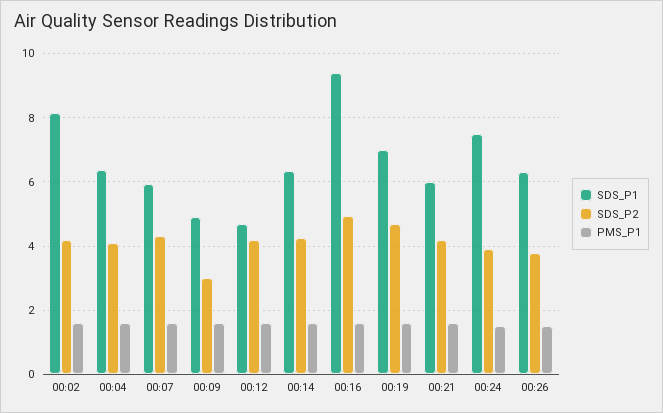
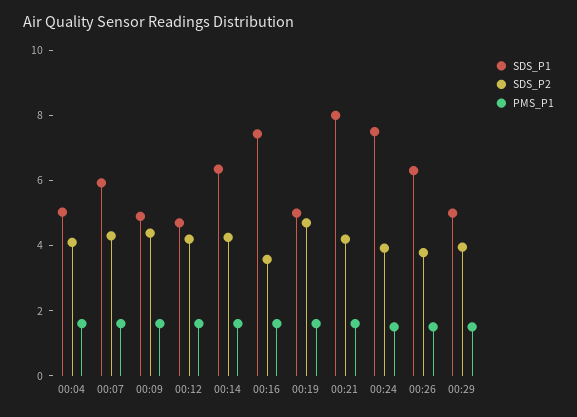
SDS_P1, 00:02: 8.2 -> none
SDS_P2, 00:02: 4.2 -> none
PMS_P1, 00:02: 1.6 -> none
SDS_P1, 00:04: 6.4 -> 5
SDS_P2, 00:09: 3 -> 4.5
SDS_P1, 00:16: 9.4 -> 7.5
SDS_P2, 00:16: 5 -> 3.5
SDS_P1, 00:19: 7 -> 5
SDS_P1, 00:21: 6 -> 8
SDS_P1, 00:29: none -> 5
SDS_P2, 00:29: none -> 4
PMS_P1, 00:29: none -> 1.5

